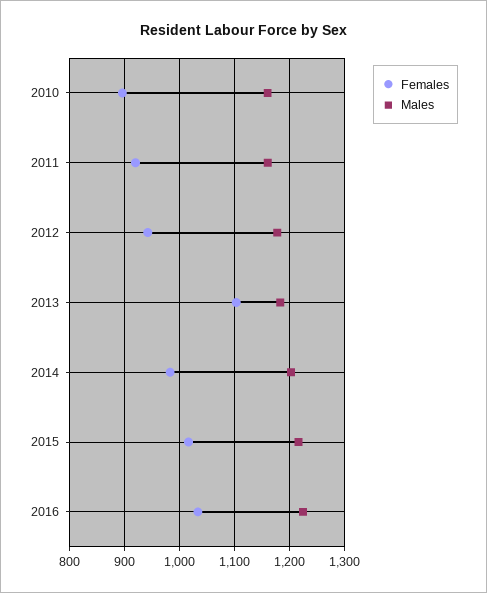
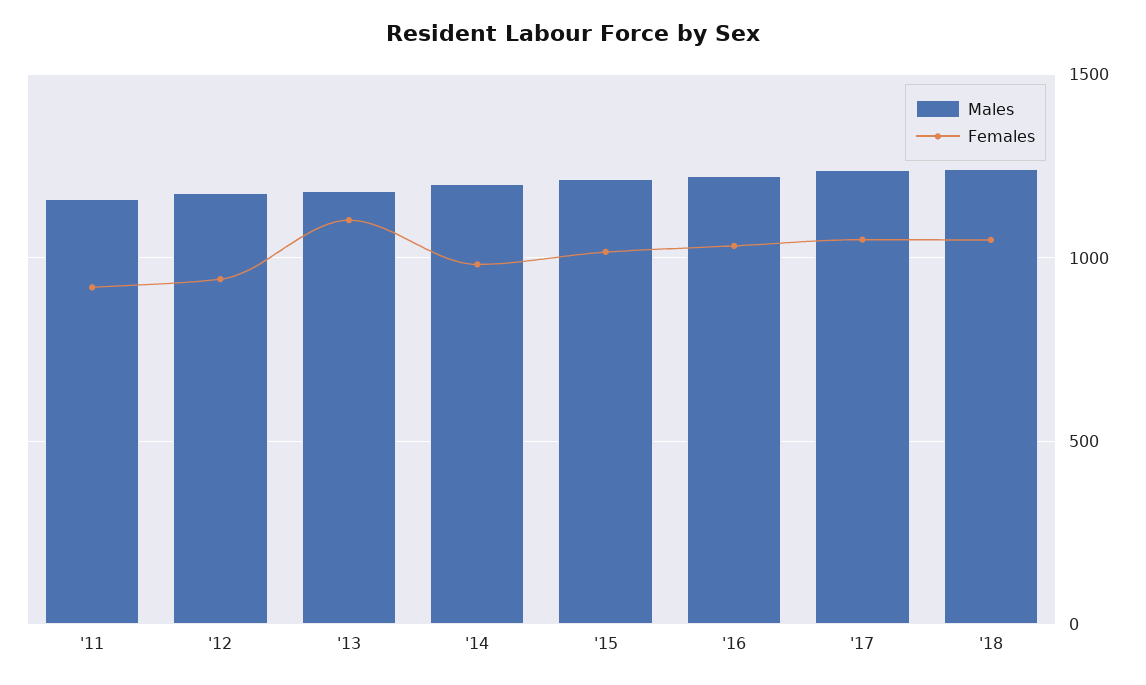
Females, 2010: 900 -> none
Males, 2010: 1160 -> none
Males, '17: none -> 1250
Females, '17: none -> 1050
Males, '18: none -> 1250
Females, '18: none -> 1050

